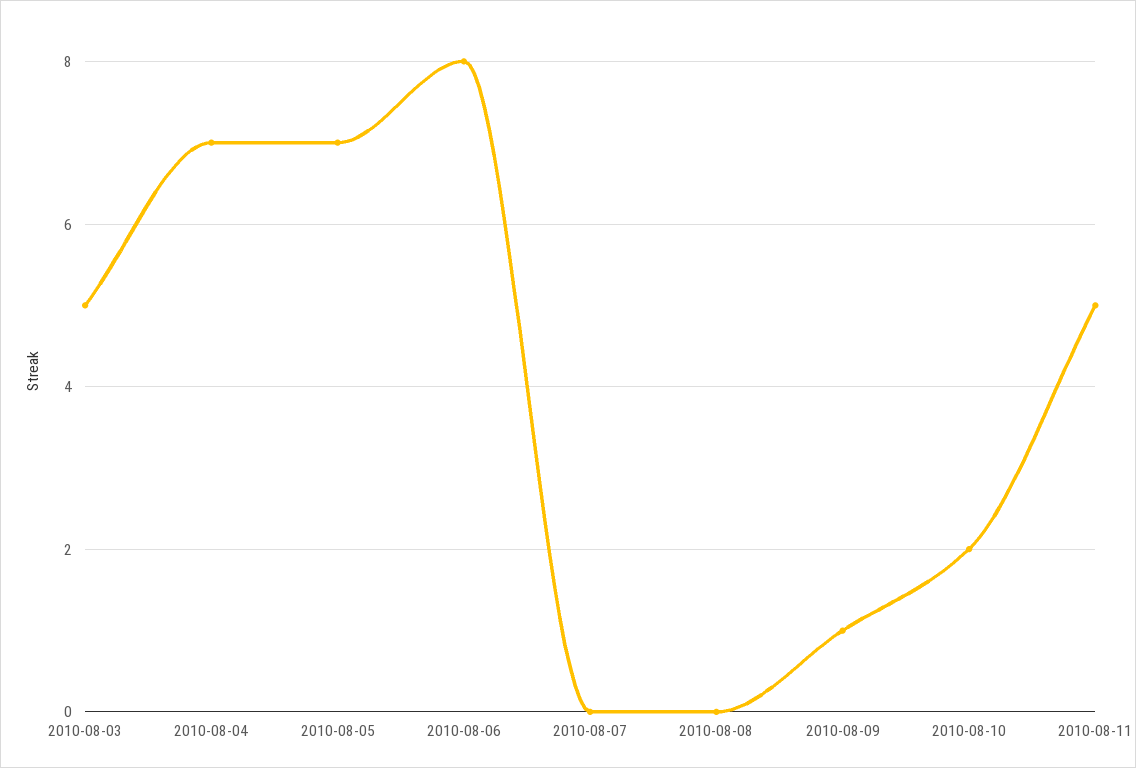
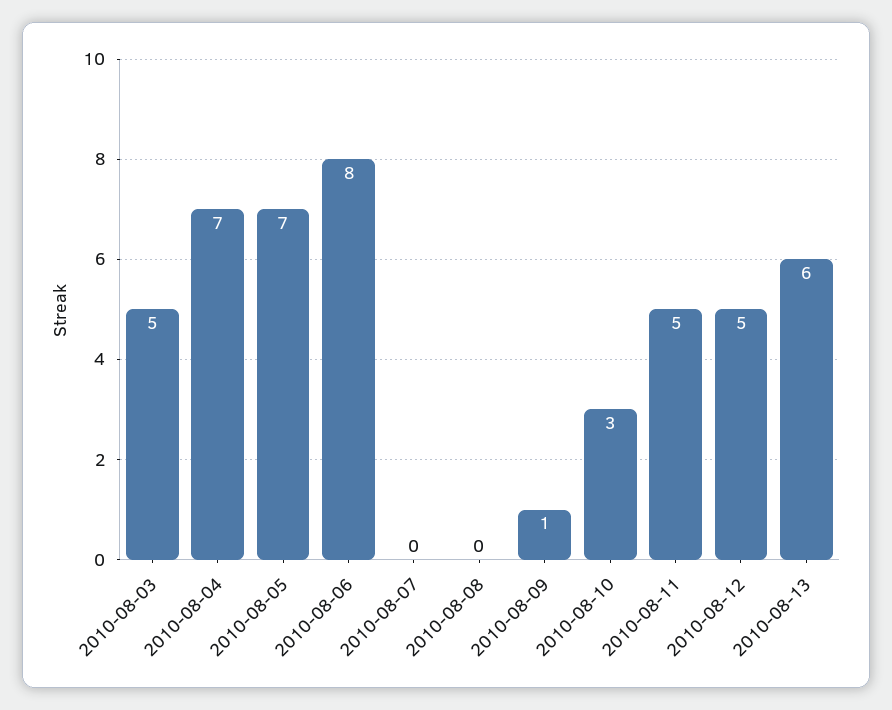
2010-08-10: 2 -> 3
2010-08-12: none -> 5
2010-08-13: none -> 6

